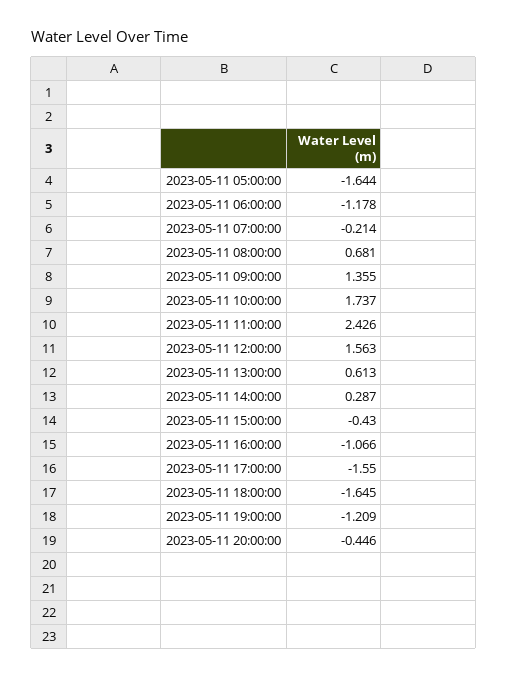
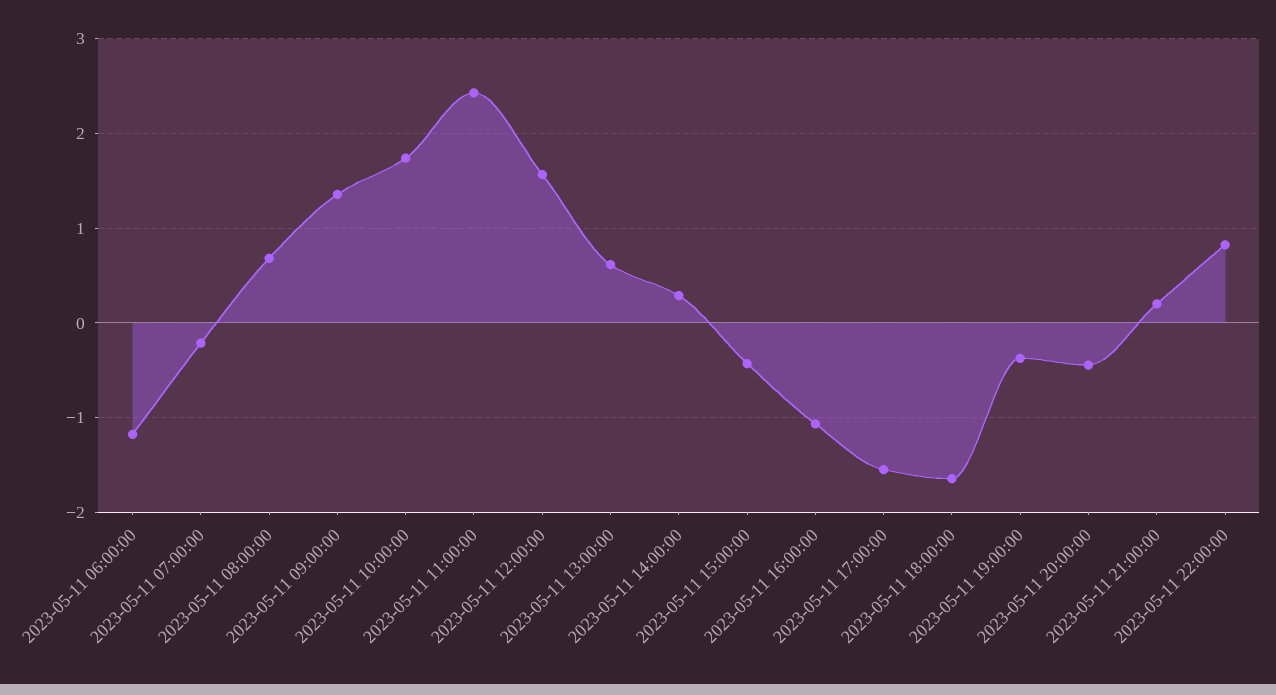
2023-05-11 05:00:00: -1.644 -> none
2023-05-11 19:00:00: -1.209 -> -0.4
2023-05-11 21:00:00: none -> 0.2
2023-05-11 22:00:00: none -> 0.8

